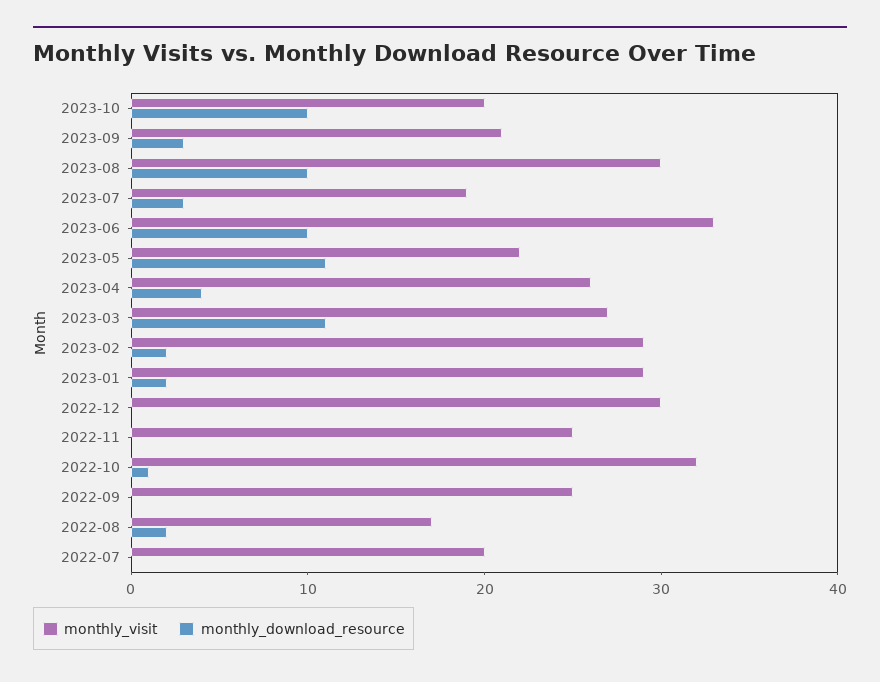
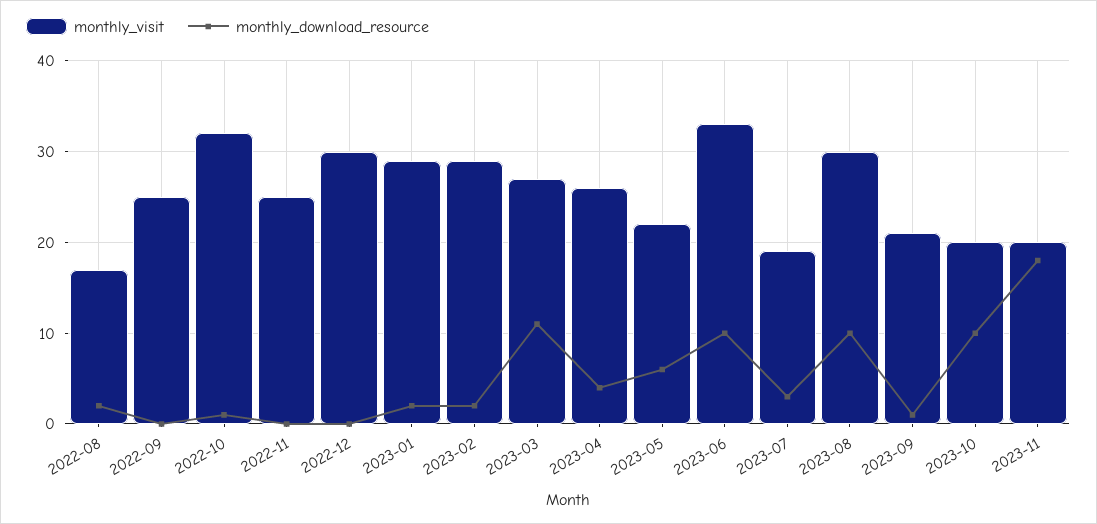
monthly_download_resource, 2023-09: 3 -> 1
monthly_download_resource, 2023-05: 11 -> 6
monthly_visit, 2022-07: 20 -> none
monthly_download_resource, 2022-07: 0 -> none
monthly_visit, 2023-11: none -> 20
monthly_download_resource, 2023-11: none -> 18

